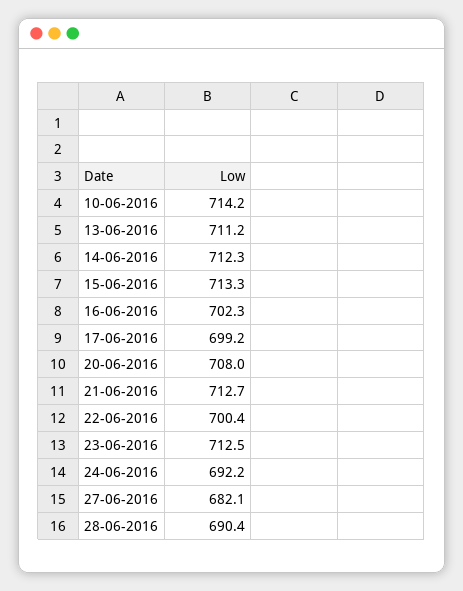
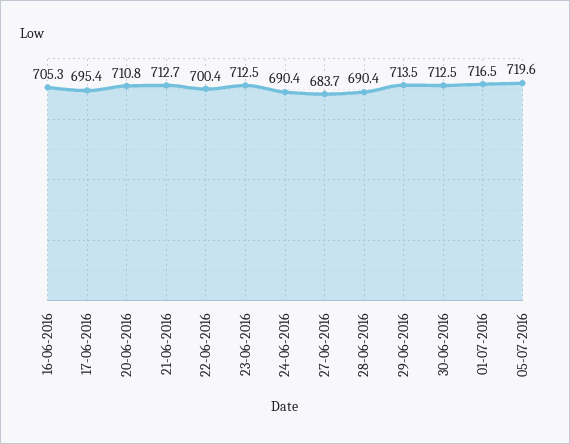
10-06-2016: 714.2 -> none
13-06-2016: 711.2 -> none
14-06-2016: 712.3 -> none
15-06-2016: 713.3 -> none
16-06-2016: 702.3 -> 705.3
17-06-2016: 699.2 -> 695.4
20-06-2016: 708 -> 710.8
24-06-2016: 692.2 -> 690.4
27-06-2016: 682.1 -> 683.7
29-06-2016: none -> 713.5
30-06-2016: none -> 712.5
01-07-2016: none -> 716.5
05-07-2016: none -> 719.6

